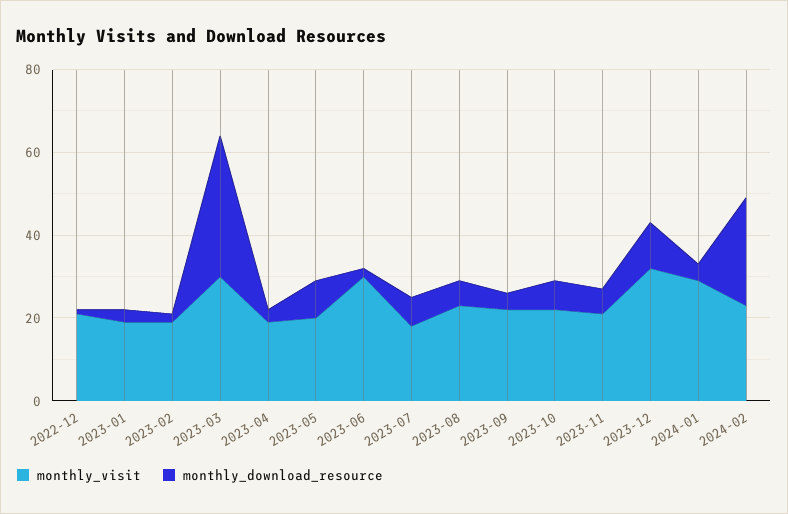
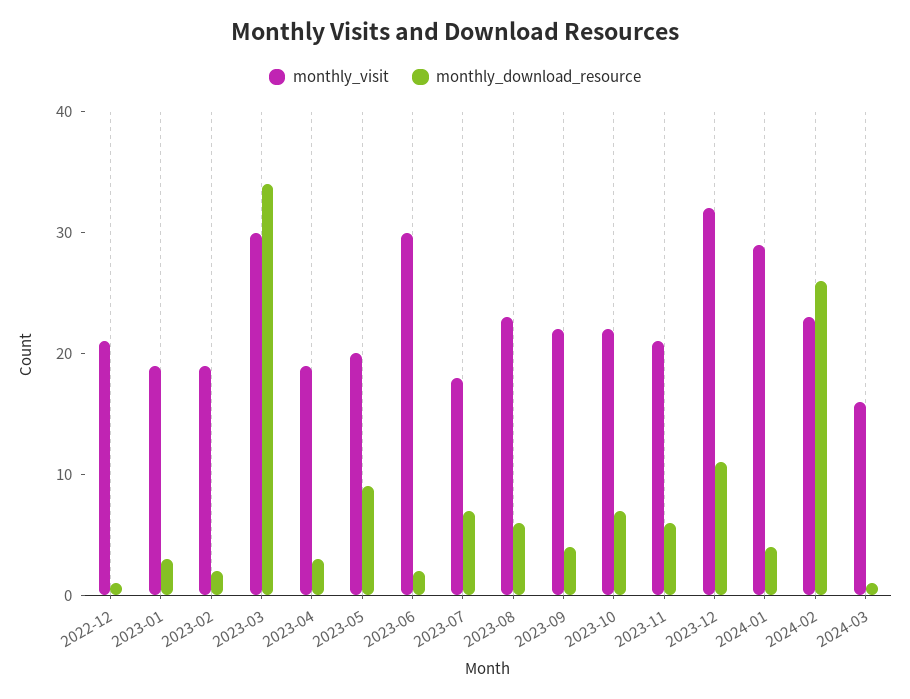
monthly_visit, 2024-03: none -> 16
monthly_download_resource, 2024-03: none -> 1

